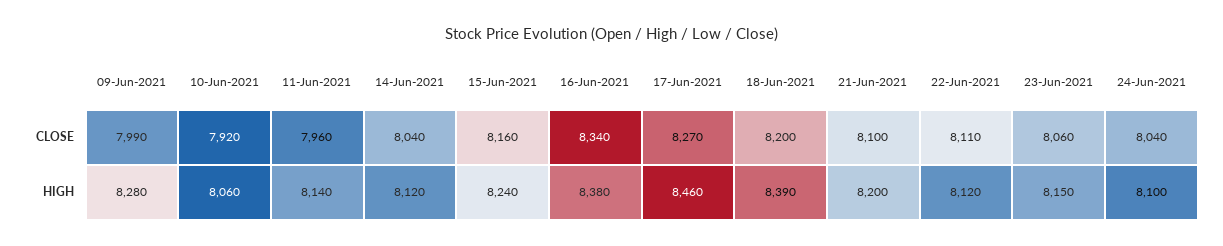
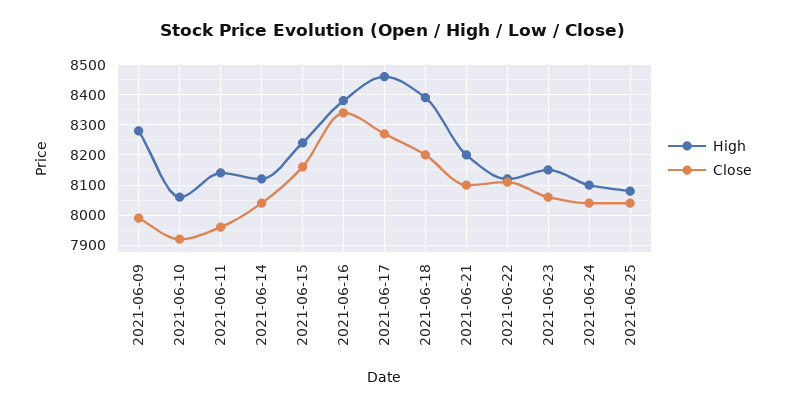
HIGH, 2021-06-25: none -> 8080
CLOSE, 2021-06-25: none -> 8040

